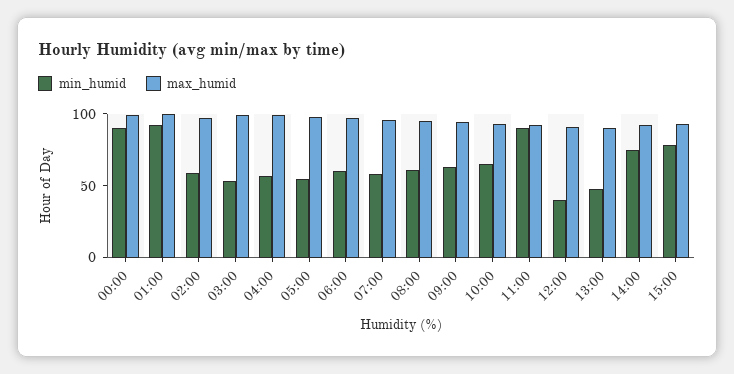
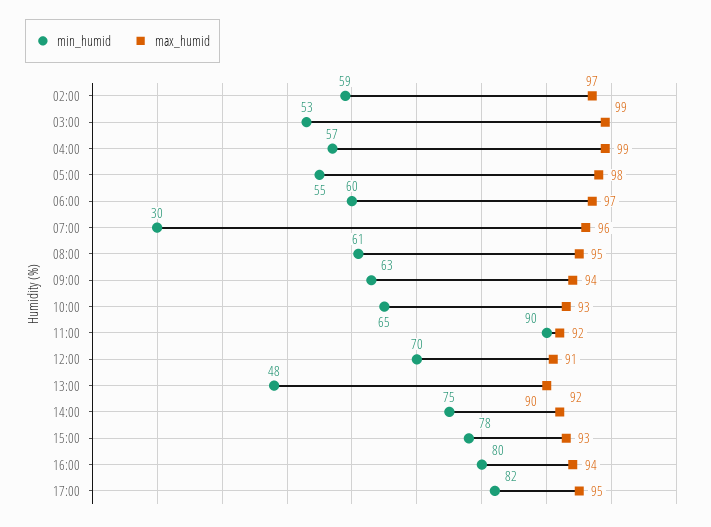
min_humid, 00:00: 90 -> none
max_humid, 00:00: 100 -> none
min_humid, 01:00: 90 -> none
max_humid, 01:00: 100 -> none
min_humid, 07:00: 60 -> 30
min_humid, 12:00: 40 -> 70
min_humid, 16:00: none -> 80
max_humid, 16:00: none -> 94
min_humid, 17:00: none -> 82
max_humid, 17:00: none -> 95

